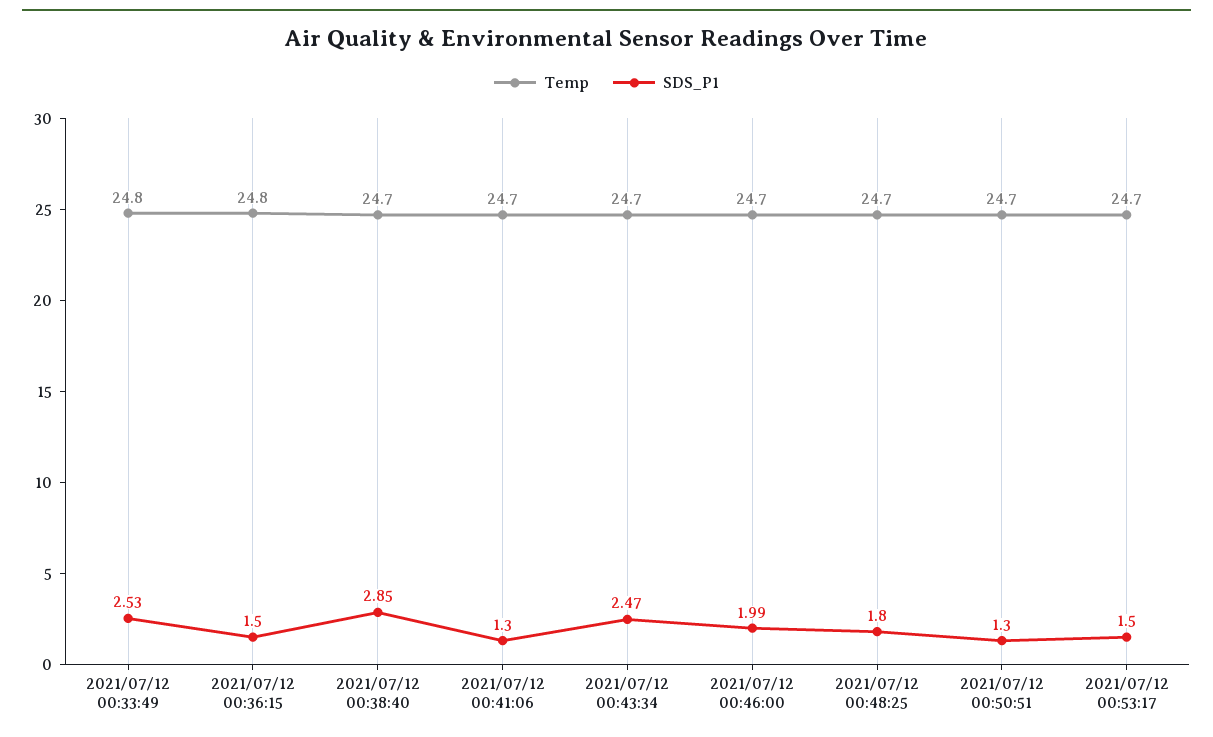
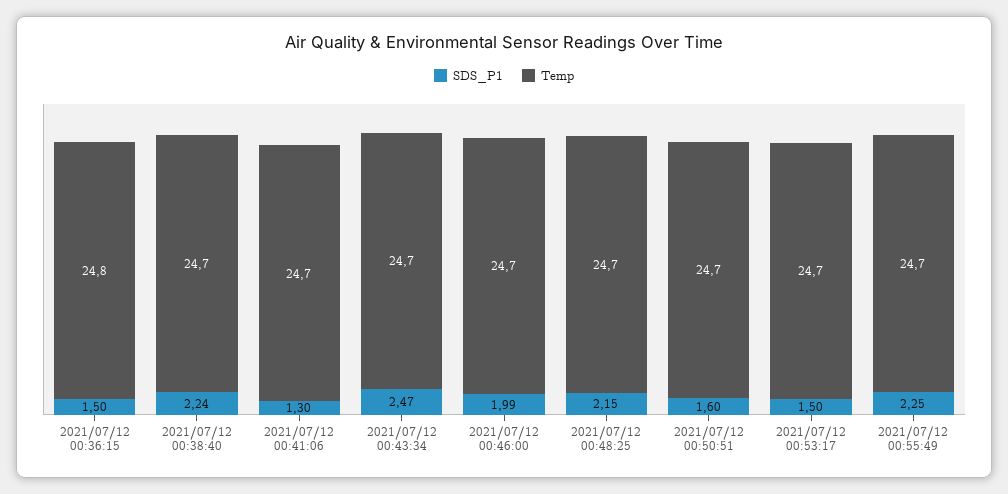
Temp, 2021/07/12 00:33:49: 24.8 -> none
SDS_P1, 2021/07/12 00:33:49: 2.53 -> none
SDS_P1, 2021/07/12 00:38:40: 2.85 -> 2.24
SDS_P1, 2021/07/12 00:48:25: 1.8 -> 2.15
SDS_P1, 2021/07/12 00:50:51: 1.3 -> 1.6
SDS_P1, 2021/07/12 00:55:49: none -> 2.25
Temp, 2021/07/12 00:55:49: none -> 24.7

